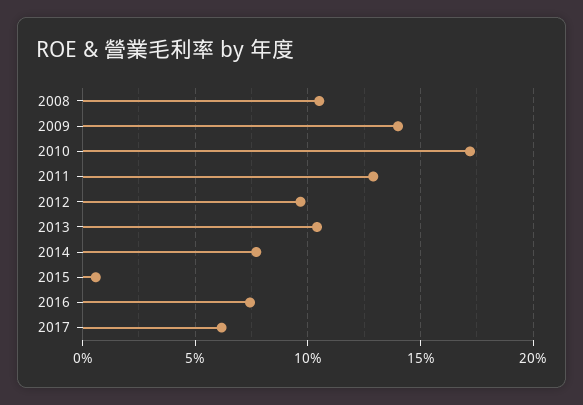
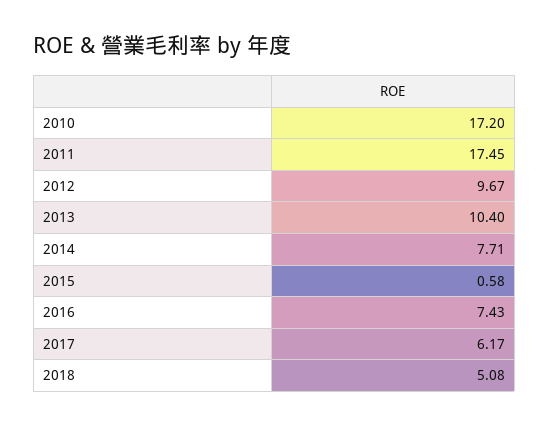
2008: 10.5 -> none
2009: 14 -> none
2011: 13 -> 17.45
2018: none -> 5.08

